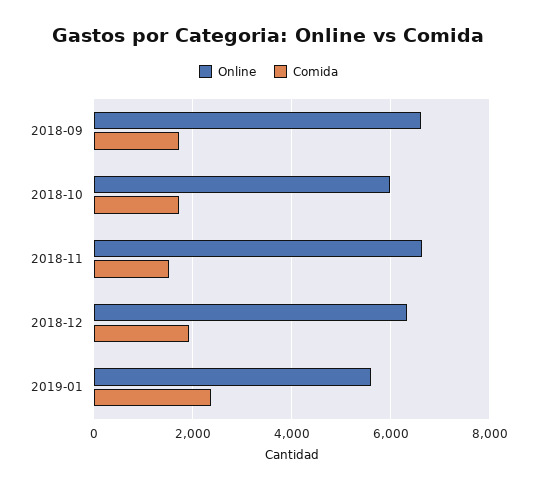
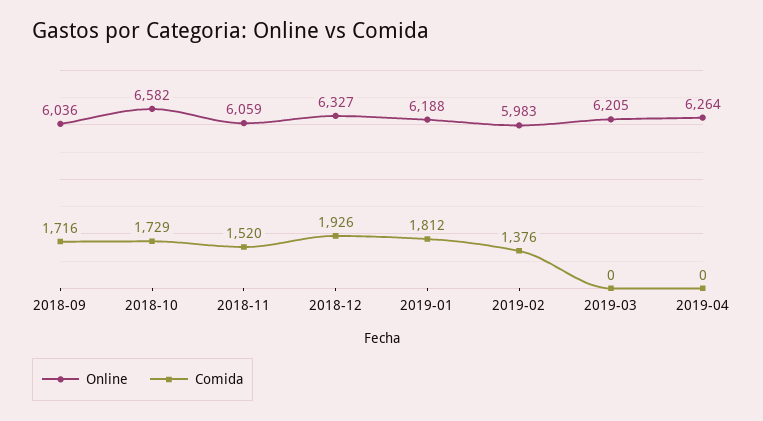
Online, 2018-09: 6600 -> 6036
Online, 2018-10: 6000 -> 6582
Online, 2018-11: 6600 -> 6059
Online, 2019-01: 5600 -> 6188
Comida, 2019-01: 2400 -> 1812
Online, 2019-02: none -> 5983
Comida, 2019-02: none -> 1376
Online, 2019-03: none -> 6205
Comida, 2019-03: none -> 0
Online, 2019-04: none -> 6264
Comida, 2019-04: none -> 0

